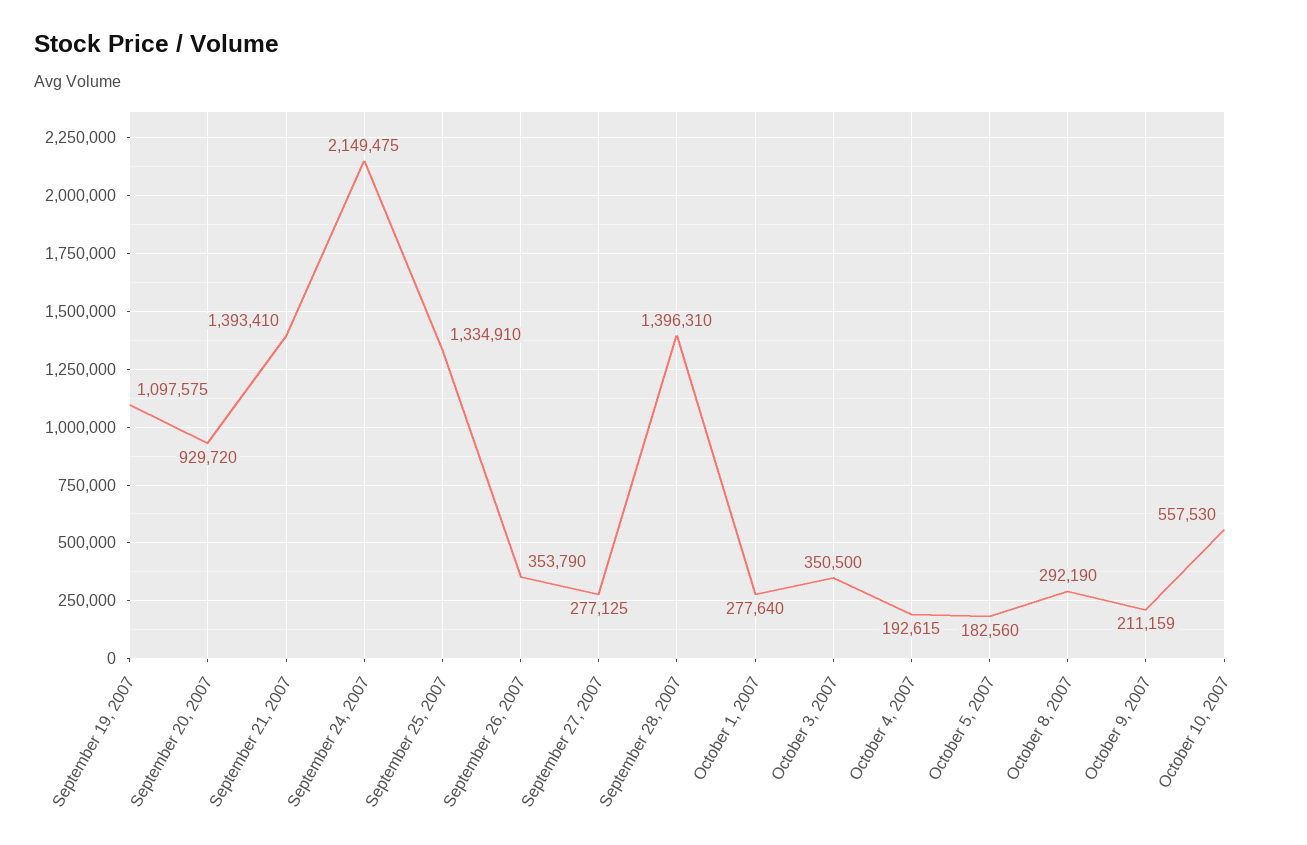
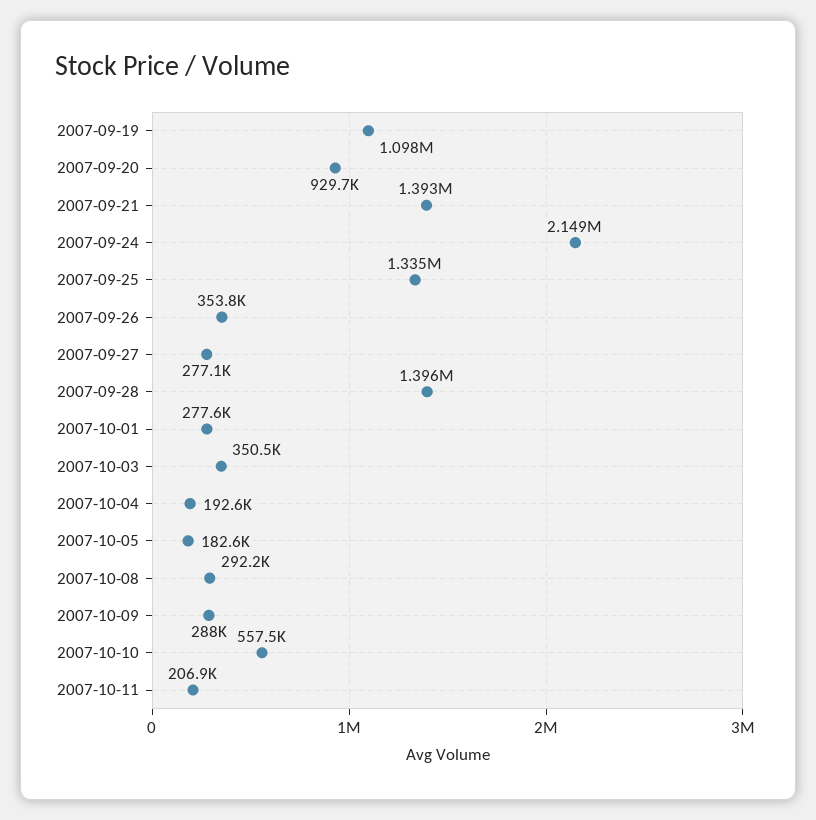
October 9, 2007: 211159 -> 288000
2007-10-11: none -> 206900

